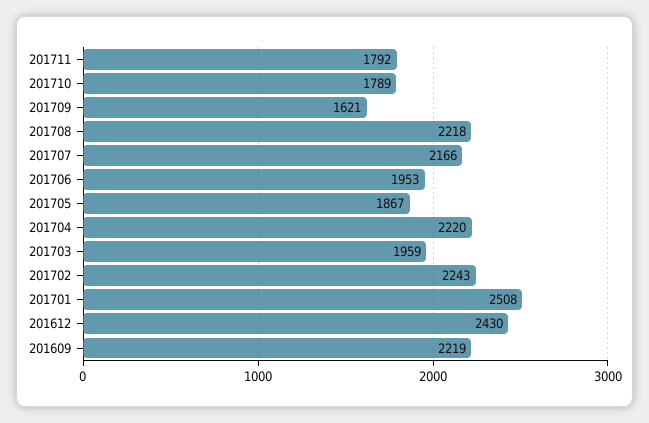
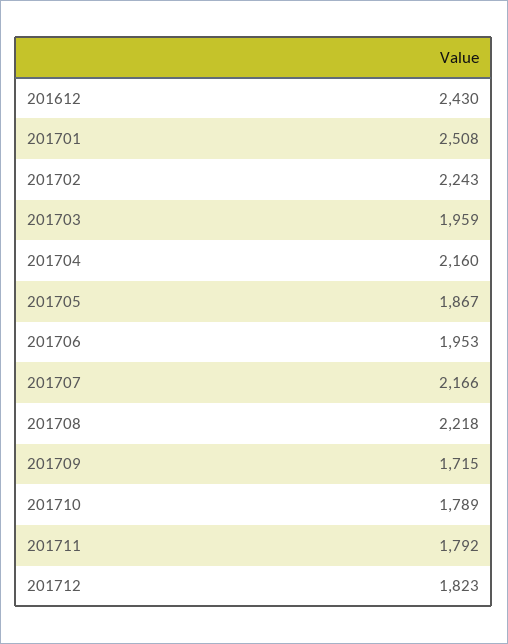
201709: 1621 -> 1715
201704: 2220 -> 2160
201609: 2219 -> none
201712: none -> 1823

